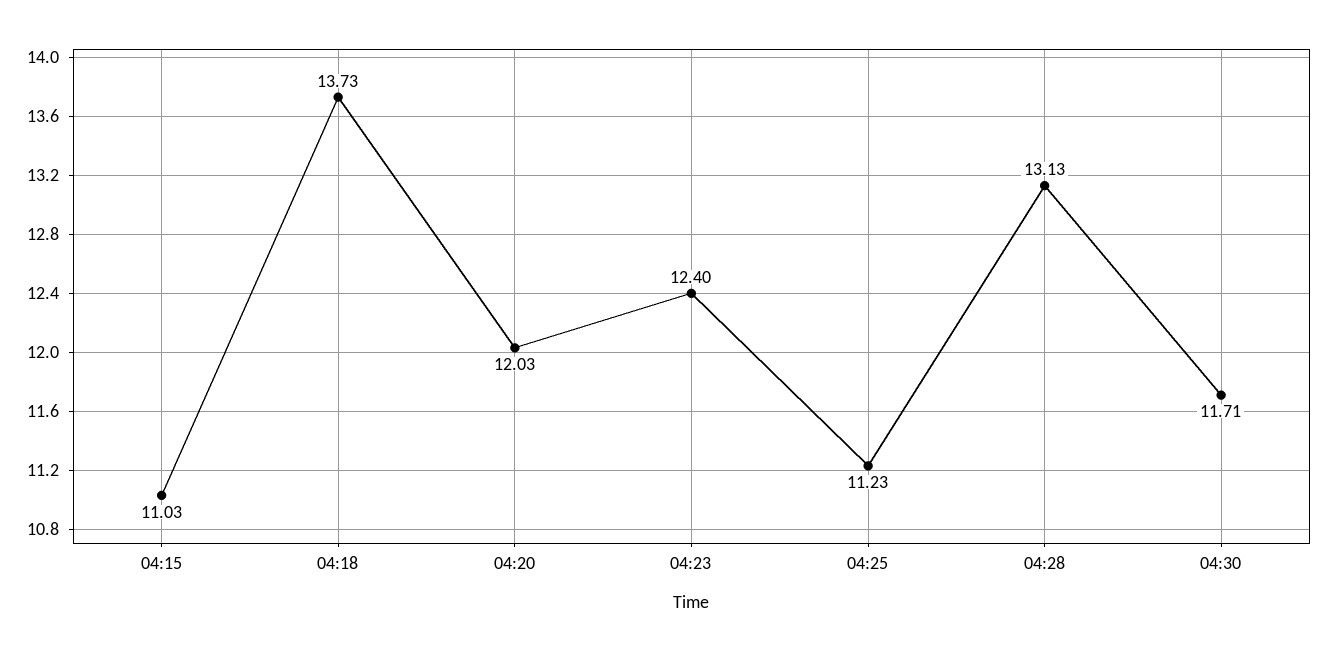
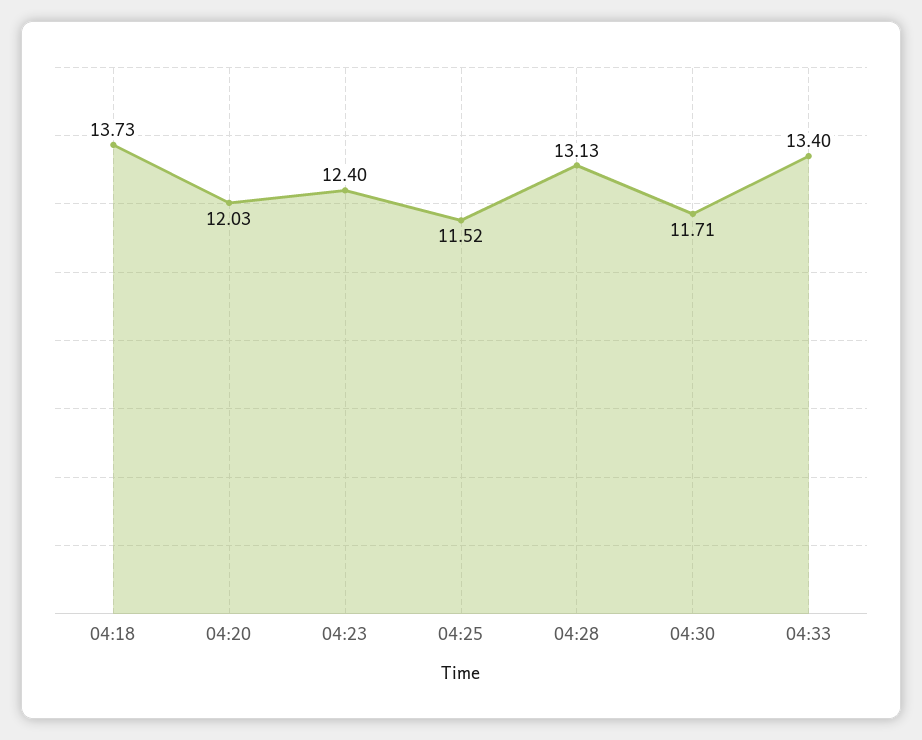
04:15: 11.03 -> none
04:25: 11.23 -> 11.52
04:33: none -> 13.4

